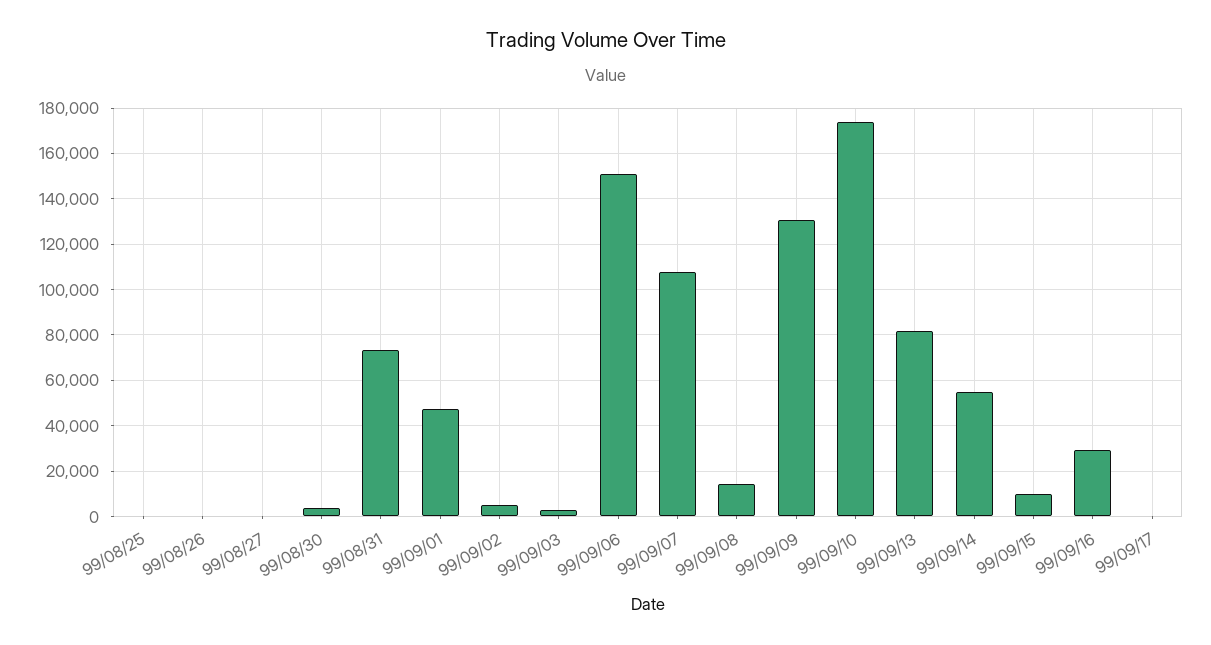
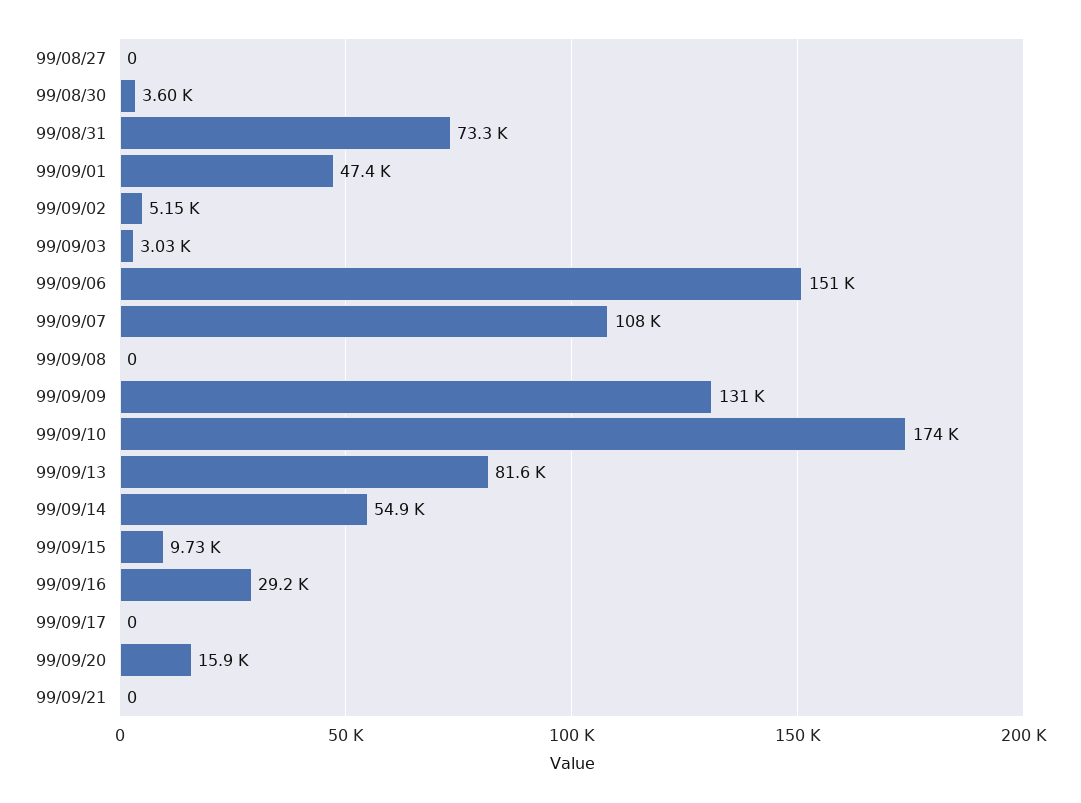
99/08/25: 0 -> none
99/08/26: 0 -> none
99/09/08: 15000 -> 0
99/09/20: none -> 15900
99/09/21: none -> 0

